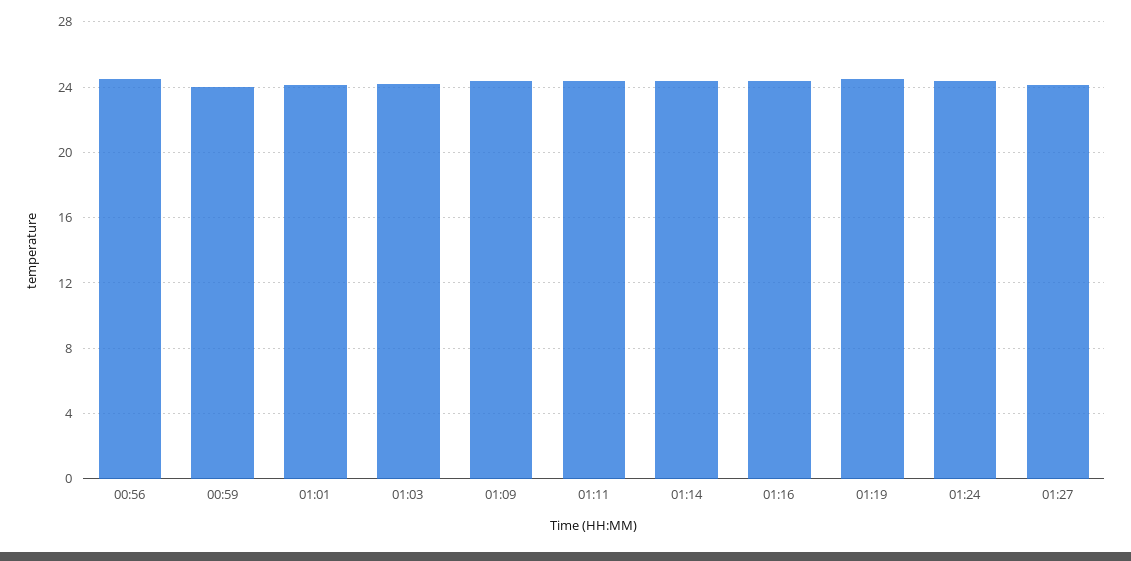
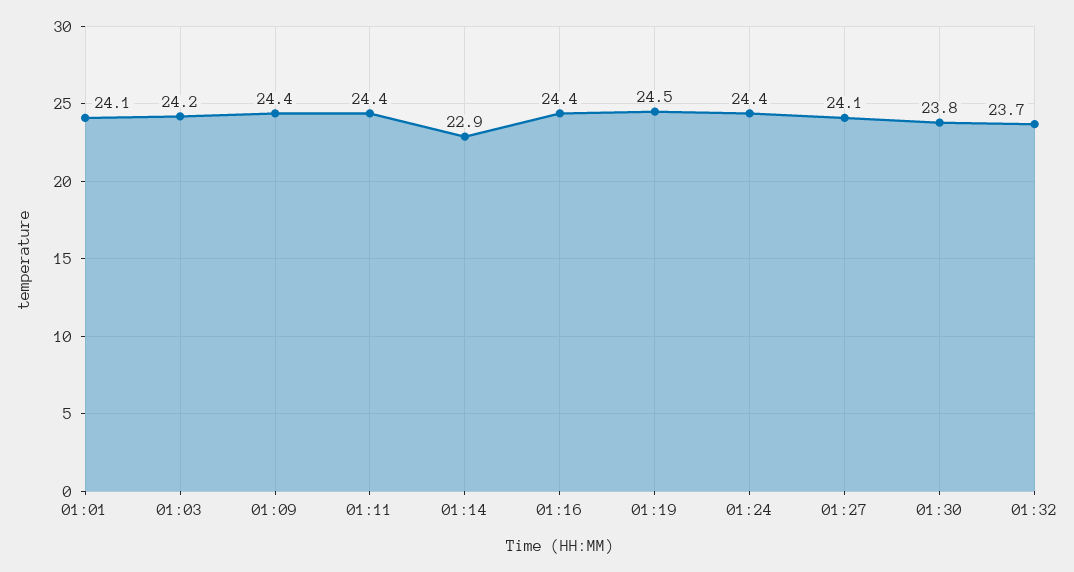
00:56: 24.5 -> none
00:59: 24 -> none
01:14: 24.5 -> 22.9
01:30: none -> 23.8
01:32: none -> 23.7

